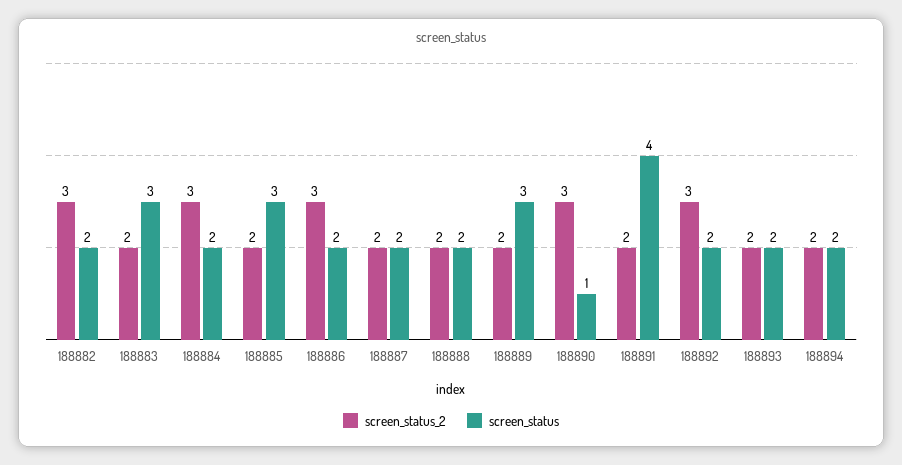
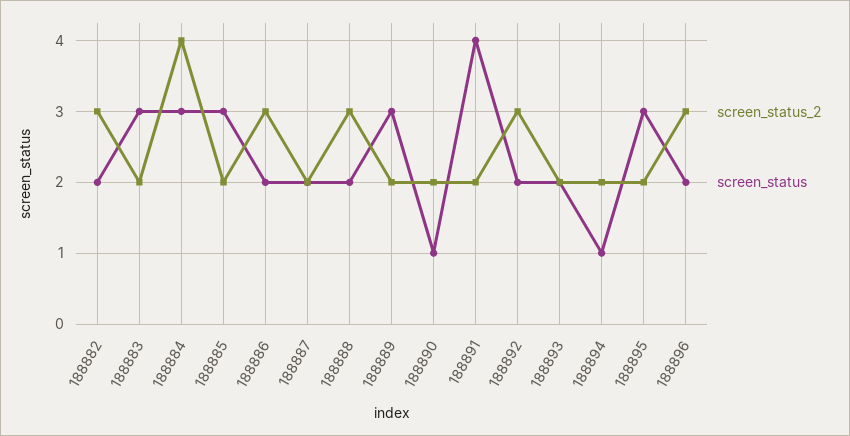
screen_status_2, 188884: 3 -> 4
screen_status, 188884: 2 -> 3
screen_status_2, 188888: 2 -> 3
screen_status_2, 188890: 3 -> 2
screen_status, 188894: 2 -> 1
screen_status_2, 188895: none -> 2
screen_status, 188895: none -> 3
screen_status_2, 188896: none -> 3
screen_status, 188896: none -> 2

